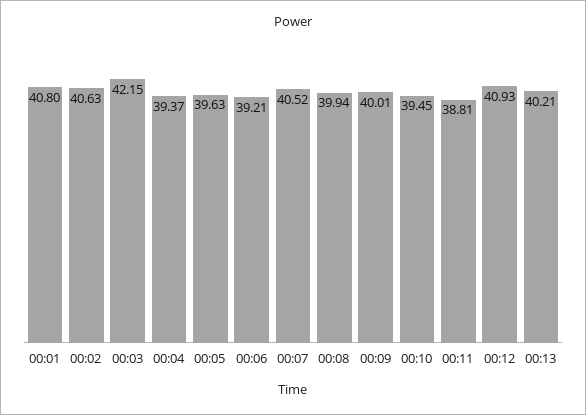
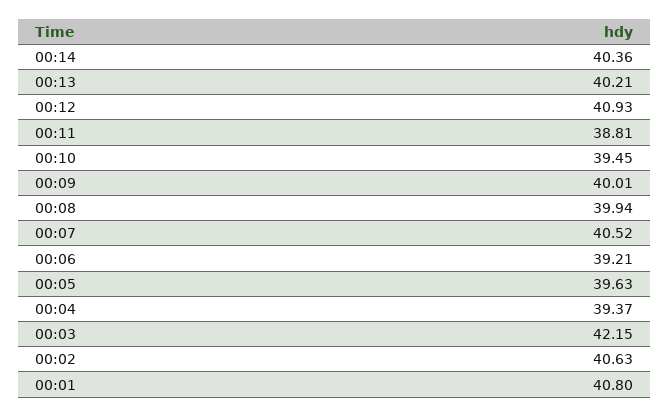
00:14: none -> 40.36

